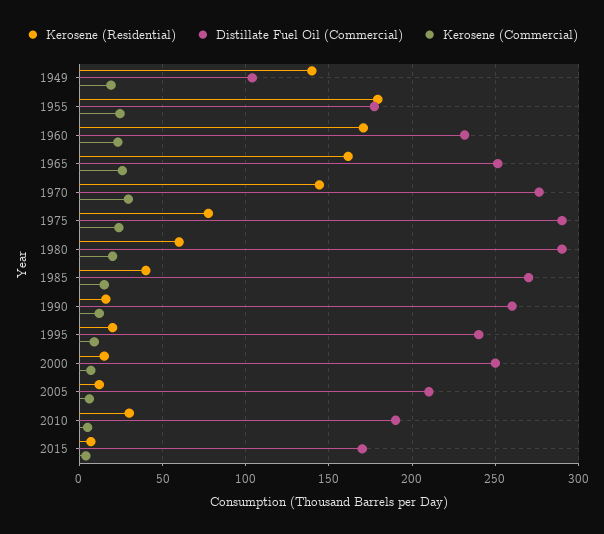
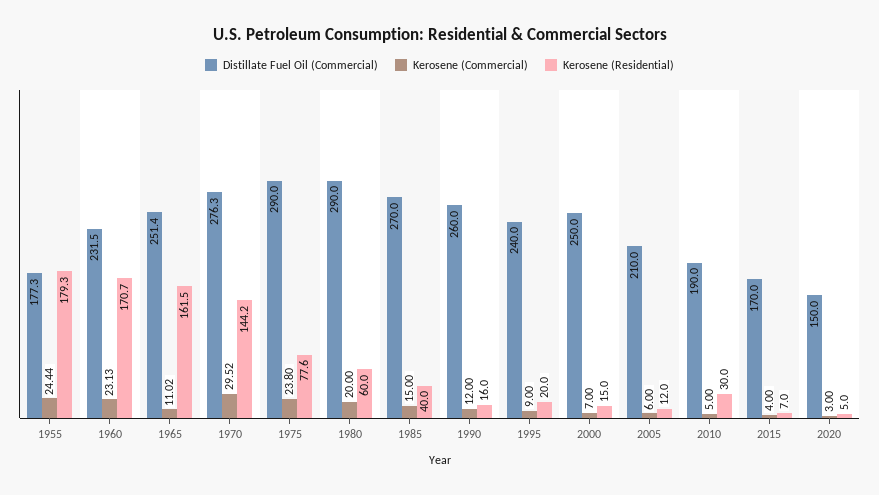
Kerosene (Residential), 1949: 140 -> none
Distillate Fuel Oil (Commercial), 1949: 105 -> none
Kerosene (Commercial), 1949: 20 -> none
Kerosene (Commercial), 1965: 25 -> 11.02
Distillate Fuel Oil (Commercial), 2020: none -> 150
Kerosene (Commercial), 2020: none -> 3
Kerosene (Residential), 2020: none -> 5

